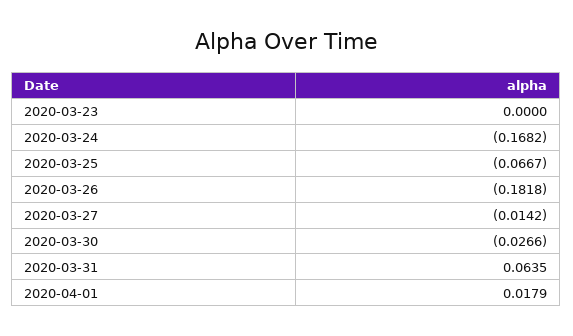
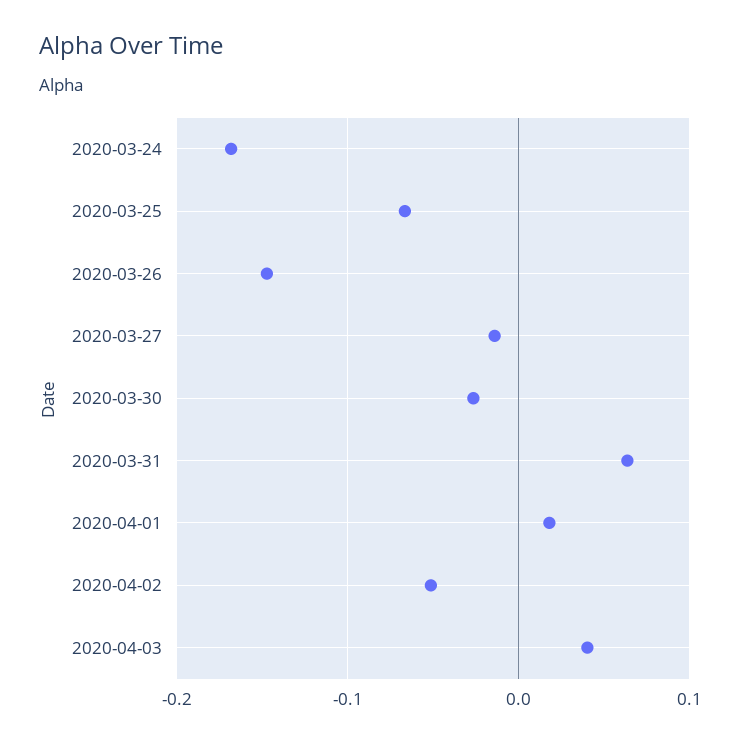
2020-03-23: 0 -> none
2020-03-26: -0.1818 -> -0.15
2020-04-02: none -> -0.05
2020-04-03: none -> 0.04

